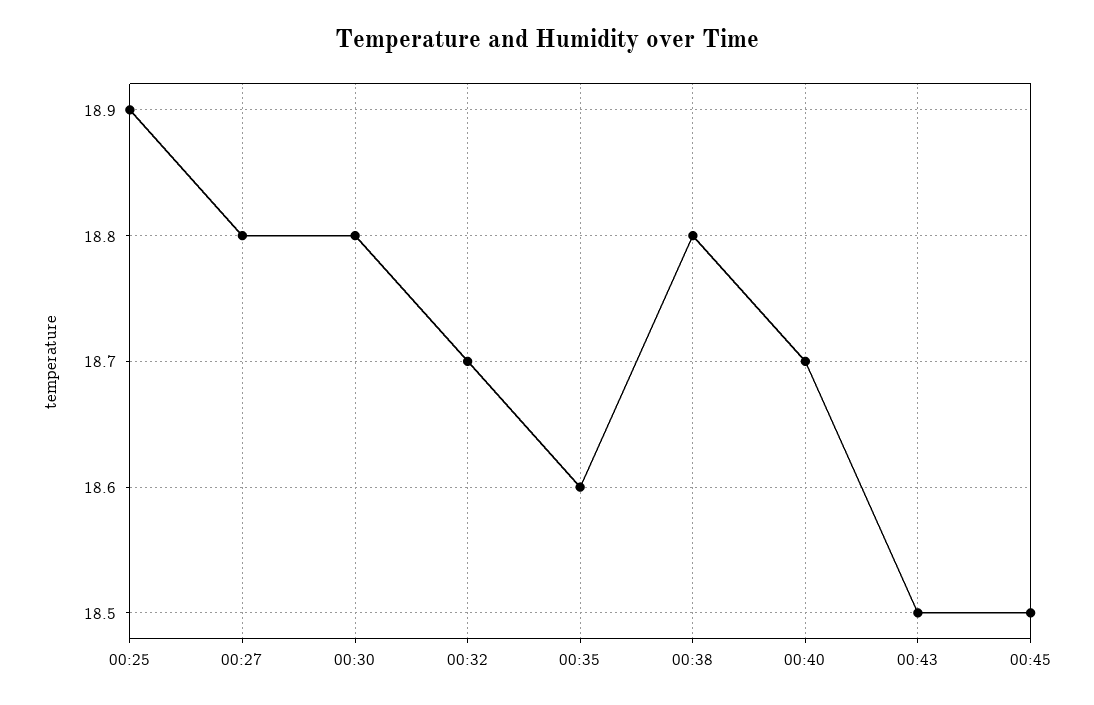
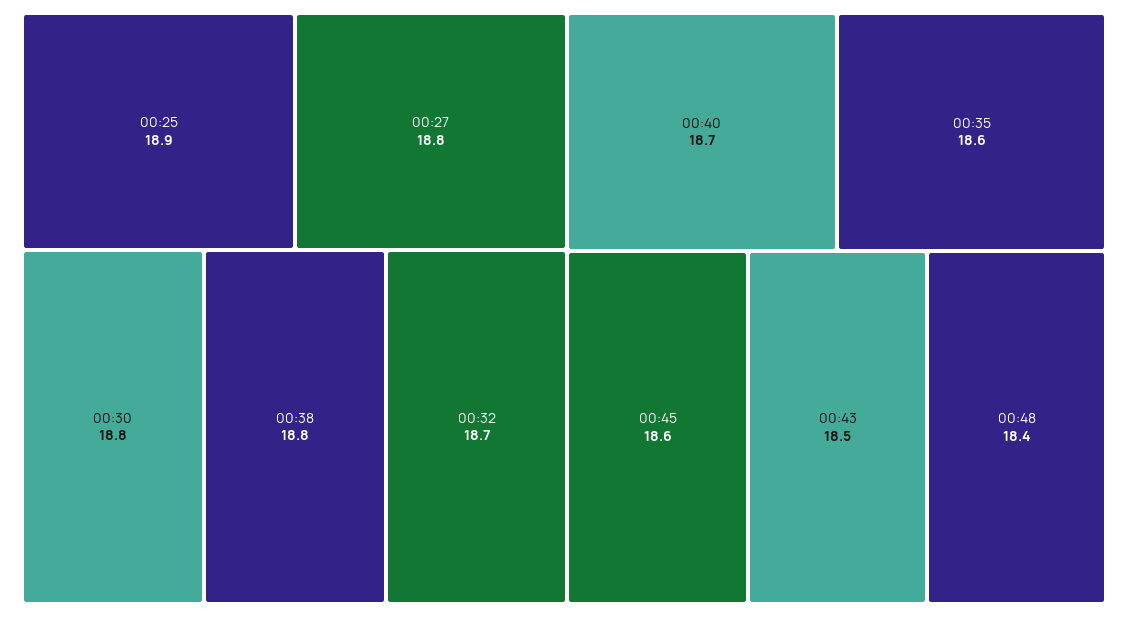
00:45: 18.5 -> 18.6
00:48: none -> 18.4

